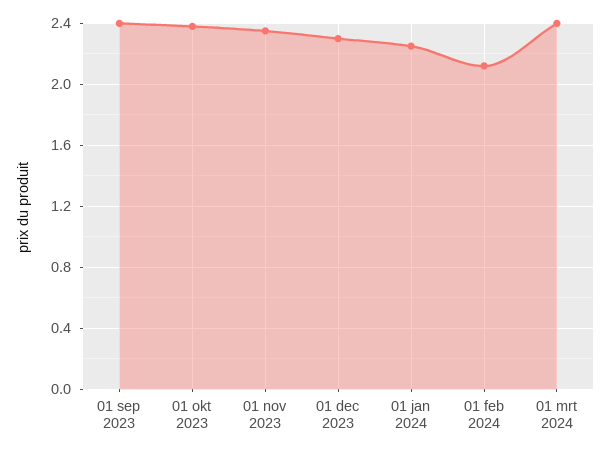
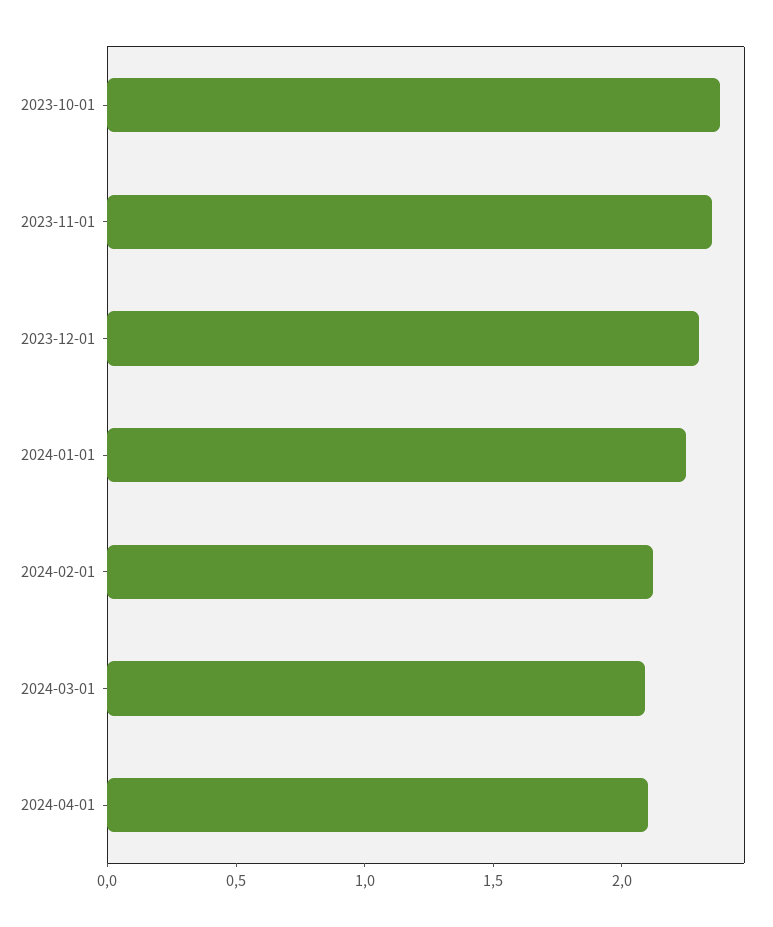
01 sep 2023: 2.4 -> none
01 mrt 2024: 2.4 -> 2.1
2024-04-01: none -> 2.1

